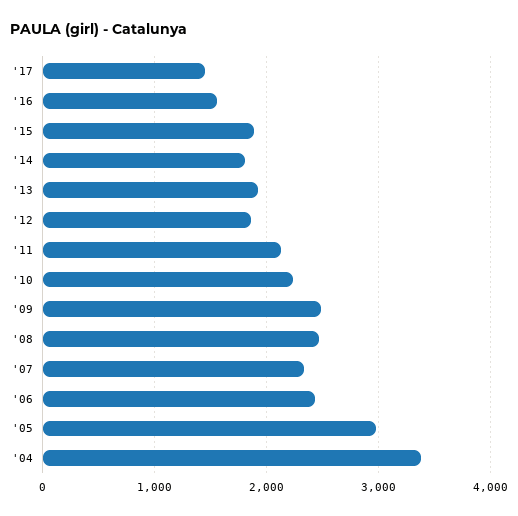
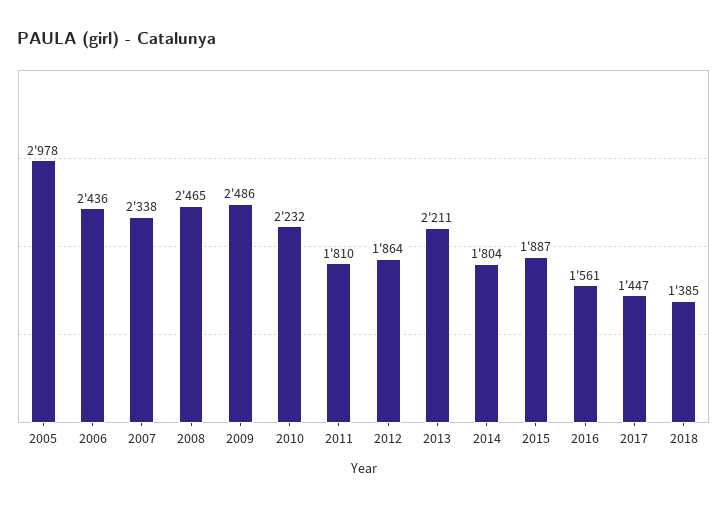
'13: 1900 -> 2211
'11: 2100 -> 1810
'04: 3400 -> none
2018: none -> 1385

